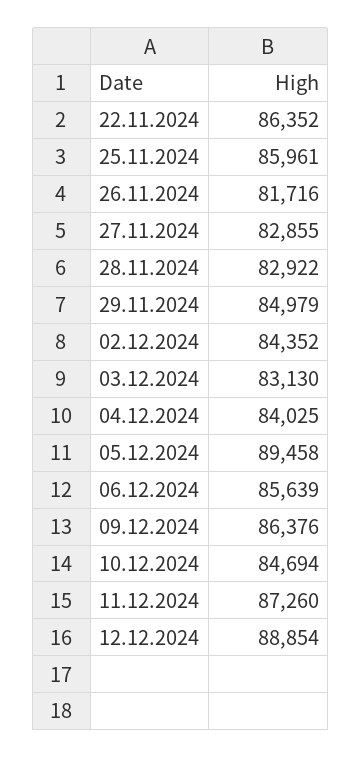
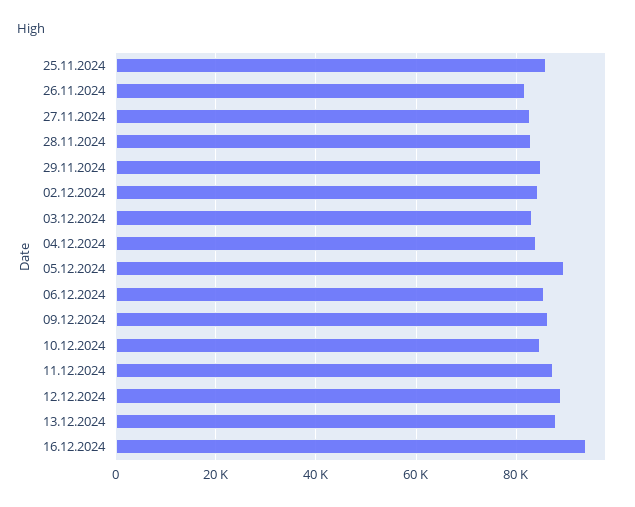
22.11.2024: 86352 -> none
13.12.2024: none -> 88000
16.12.2024: none -> 94000

